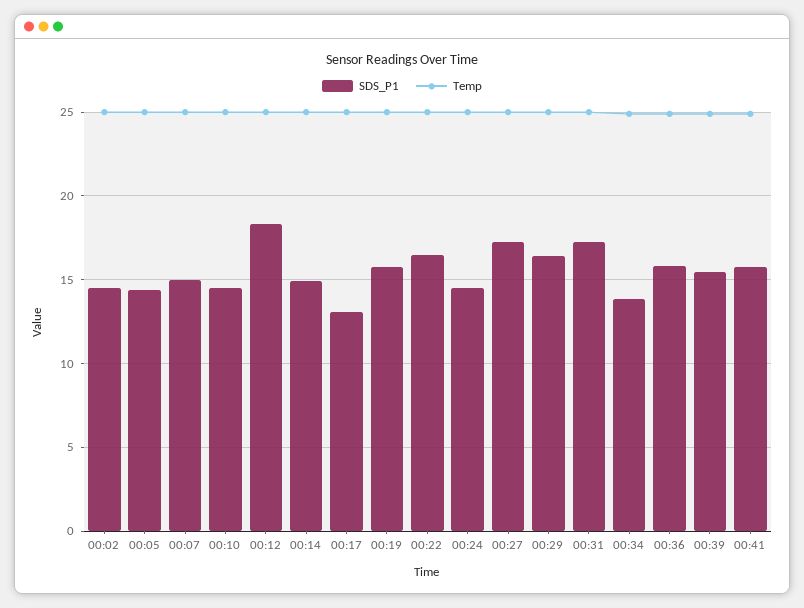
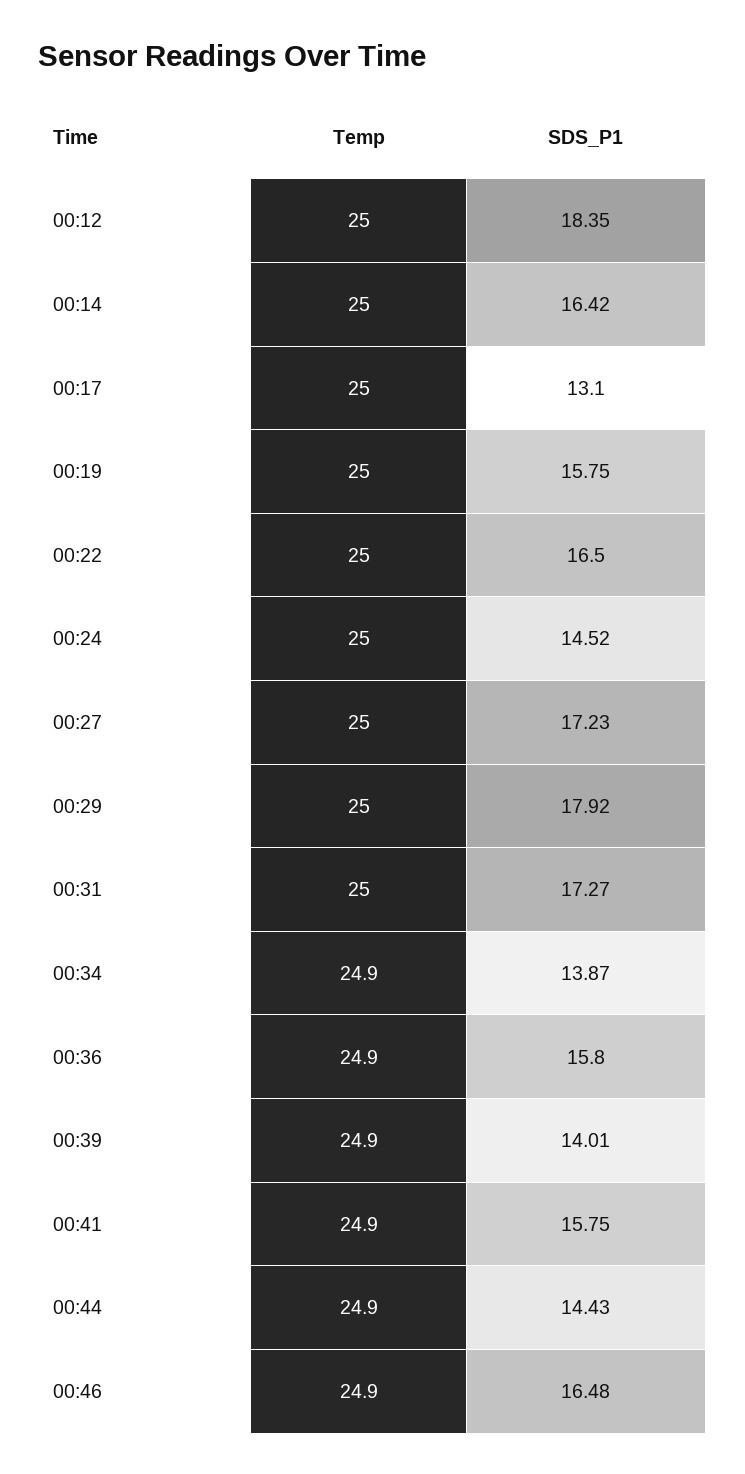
SDS_P1, 00:02: 14.5 -> none
Temp, 00:02: 25 -> none
SDS_P1, 00:05: 14.5 -> none
Temp, 00:05: 25 -> none
SDS_P1, 00:07: 15 -> none
Temp, 00:07: 25 -> none
SDS_P1, 00:10: 14.5 -> none
Temp, 00:10: 25 -> none
SDS_P1, 00:14: 15 -> 16.42
SDS_P1, 00:29: 16.5 -> 17.92
SDS_P1, 00:39: 15.5 -> 14.01
Temp, 00:44: none -> 24.9
SDS_P1, 00:44: none -> 14.43
Temp, 00:46: none -> 24.9
SDS_P1, 00:46: none -> 16.48

